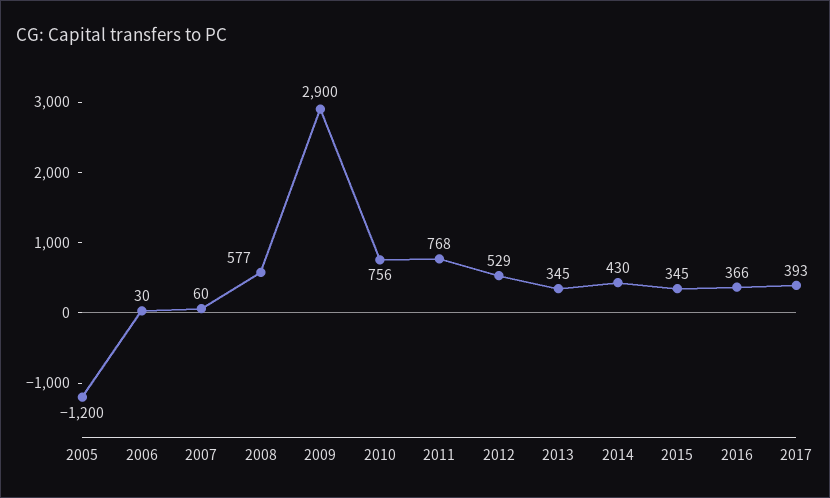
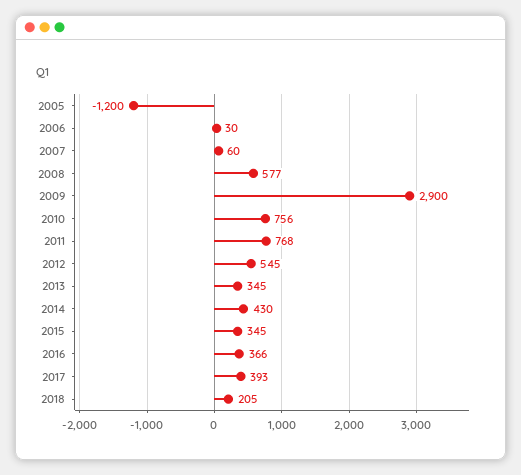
2012: 529 -> 545
2018: none -> 205

